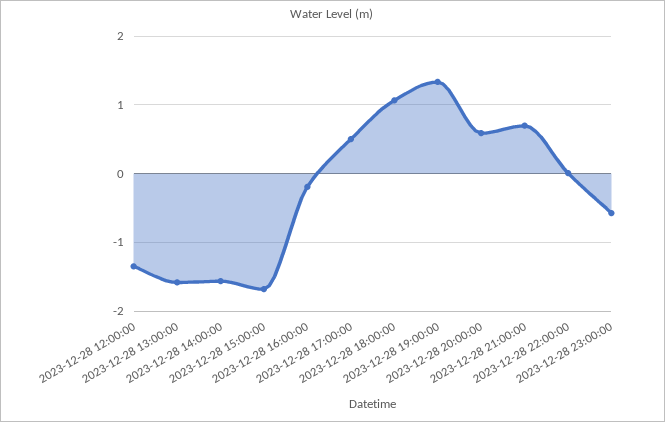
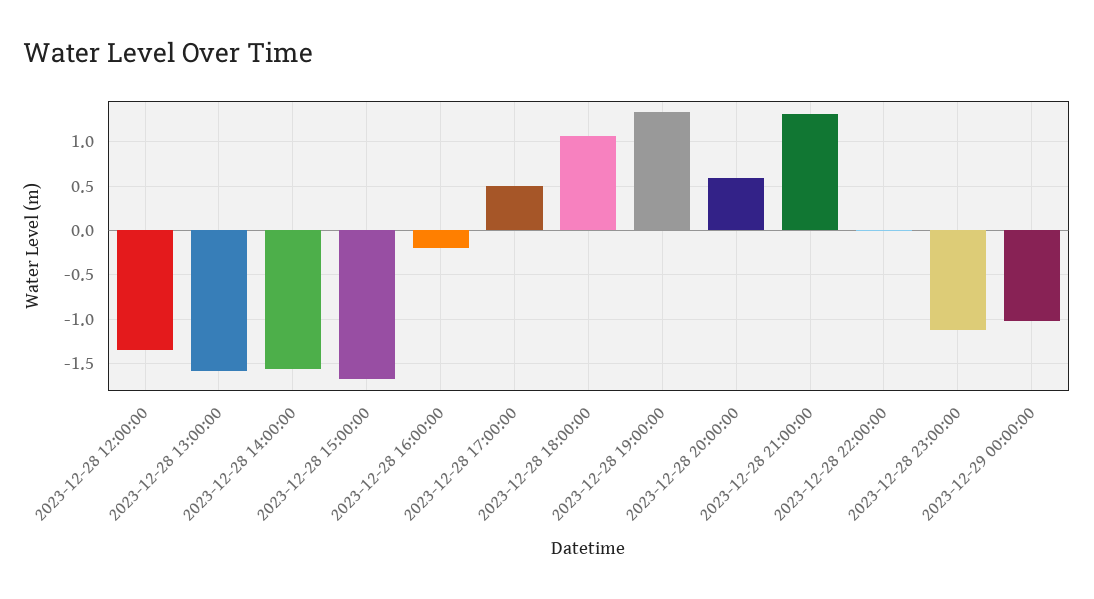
2023-12-28 21:00:00: 0.7 -> 1.3
2023-12-28 23:00:00: -0.6 -> -1.1
2023-12-29 00:00:00: none -> -1

